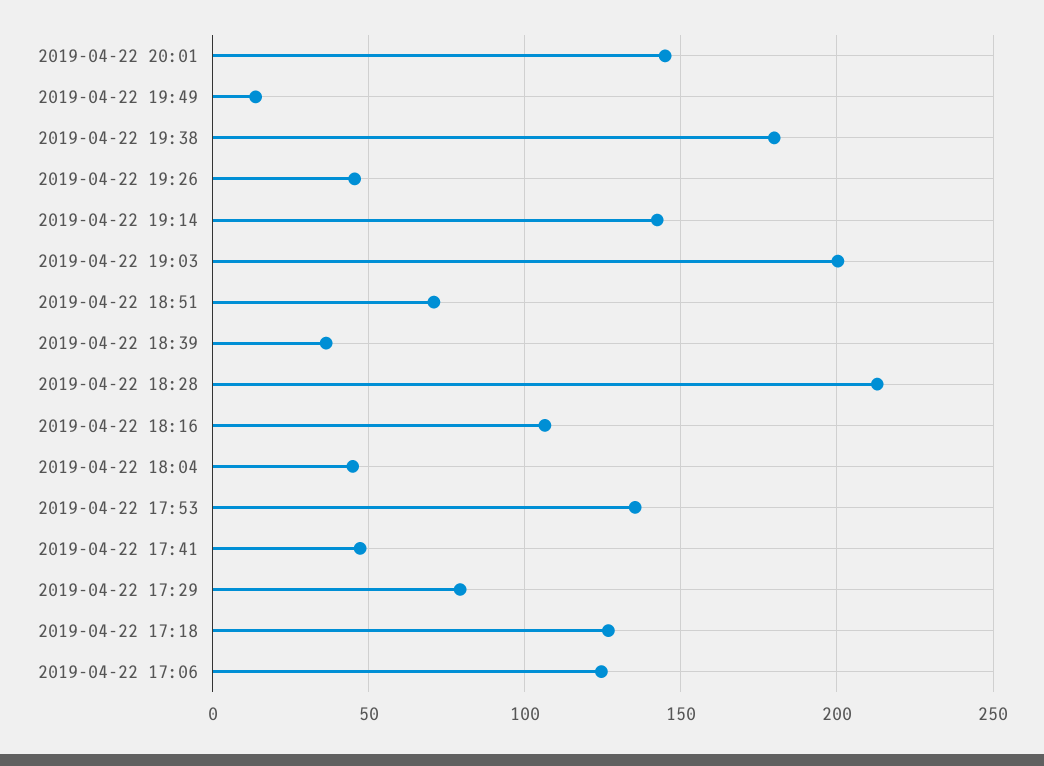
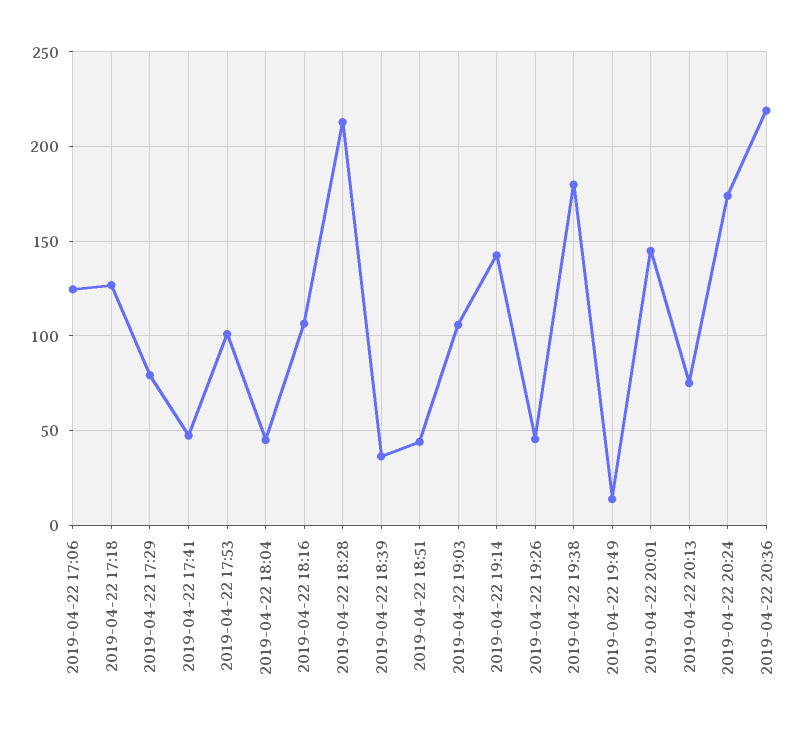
2019-04-22 19:03: 200 -> 105
2019-04-22 18:51: 70 -> 45
2019-04-22 17:53: 135 -> 100
2019-04-22 20:13: none -> 75
2019-04-22 20:24: none -> 175
2019-04-22 20:36: none -> 220

